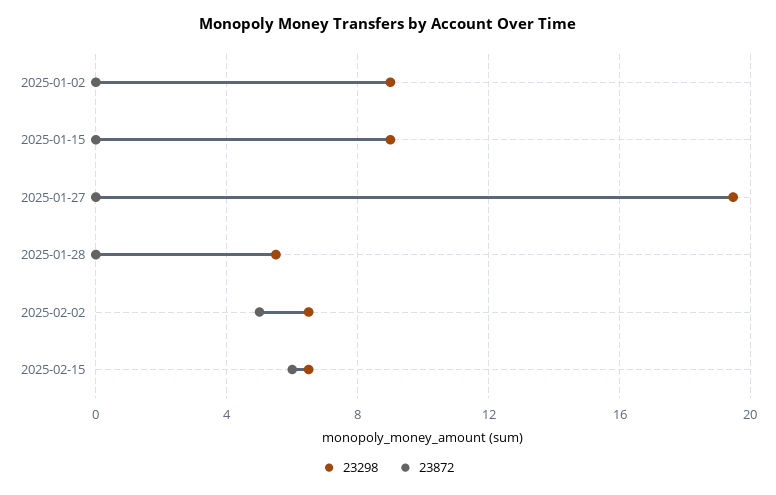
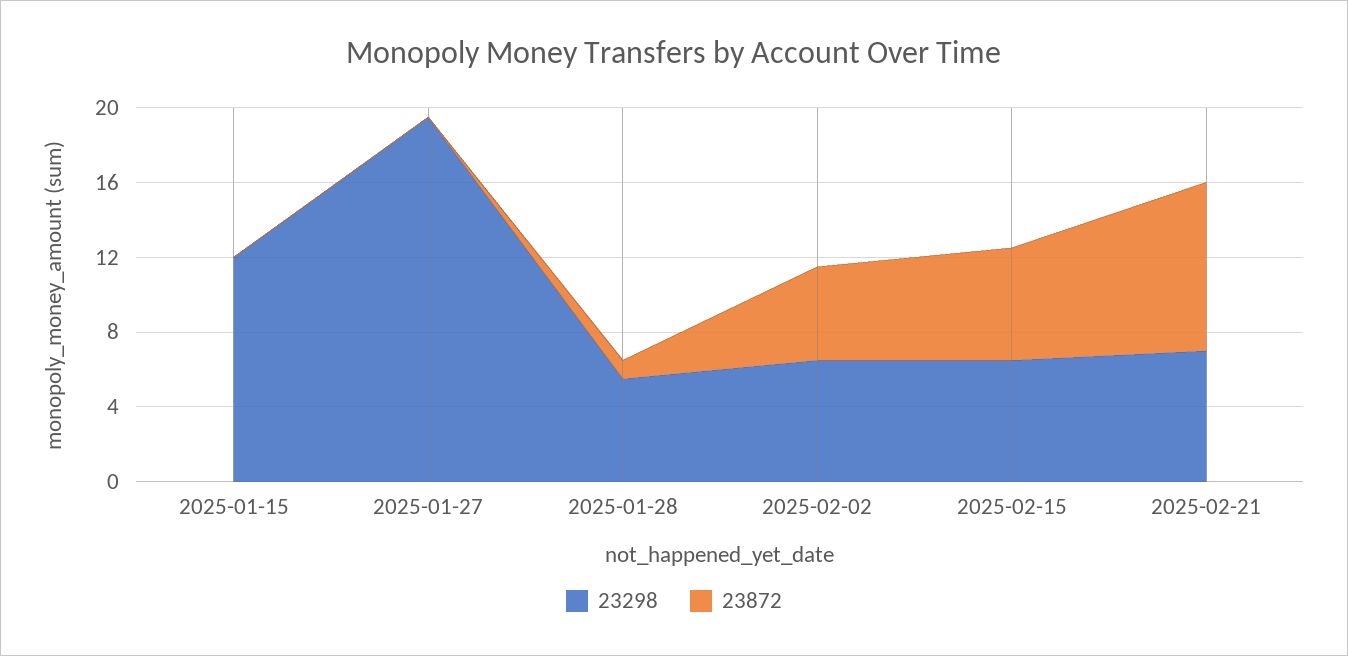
23298, 2025-01-02: 9 -> none
23872, 2025-01-02: 0 -> none
23298, 2025-01-15: 9 -> 12
23872, 2025-01-28: 0 -> 1
23298, 2025-02-21: none -> 7
23872, 2025-02-21: none -> 9

